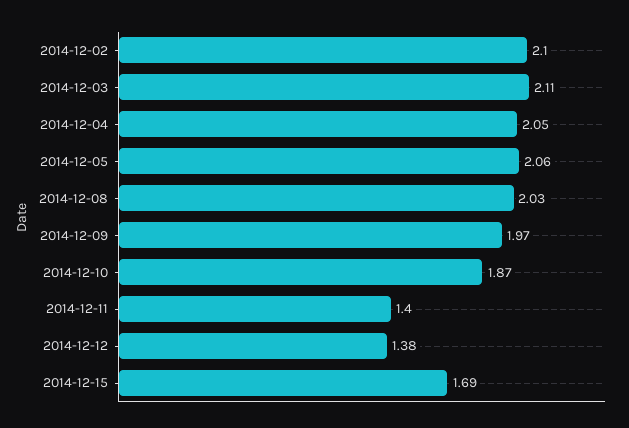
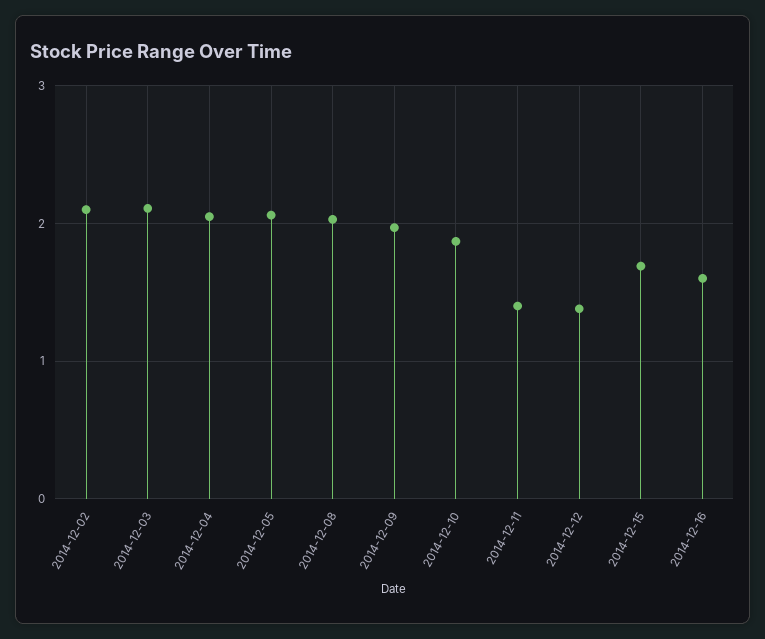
2014-12-16: none -> 1.6

